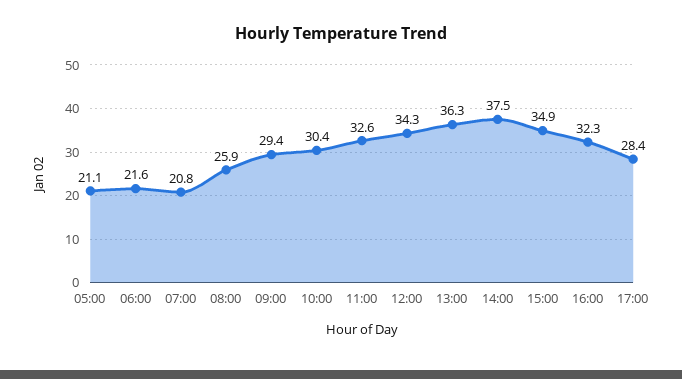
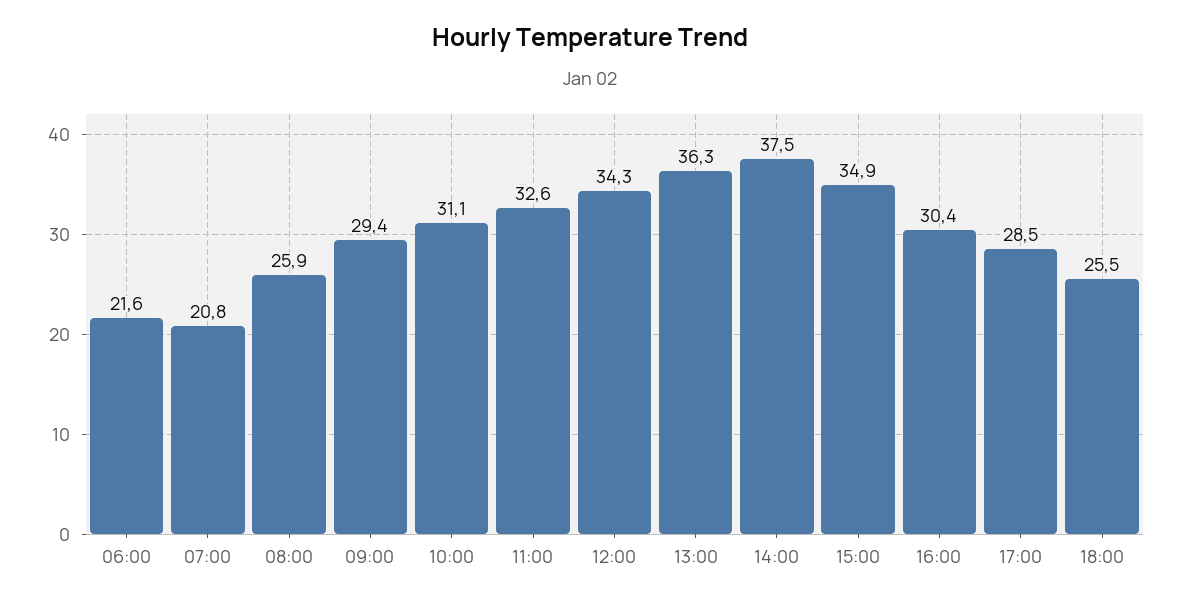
05:00: 21.1 -> none
10:00: 30.4 -> 31.1
16:00: 32.3 -> 30.4
17:00: 28.4 -> 28.5
18:00: none -> 25.5

